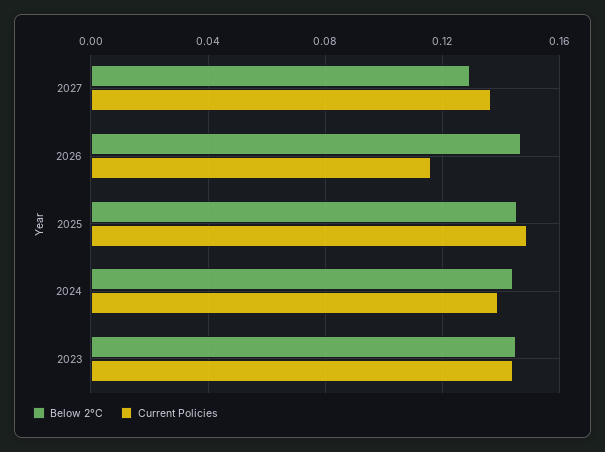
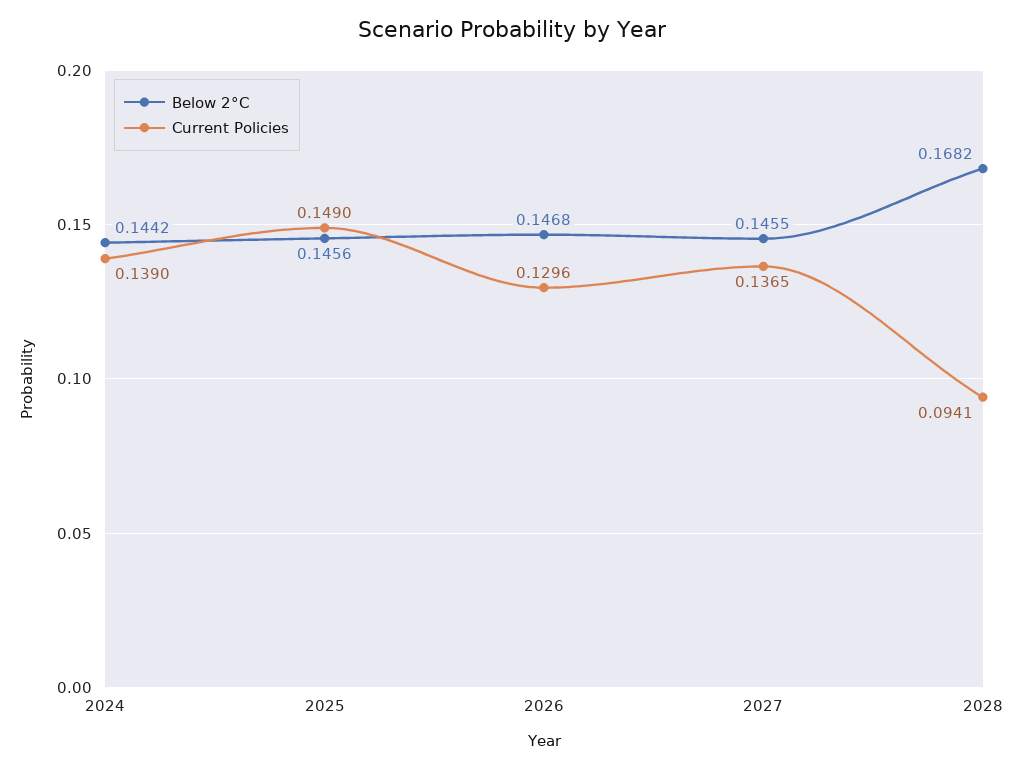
Below 2°C, 2027: 0.13 -> 0.1455
Current Policies, 2026: 0.115 -> 0.1296
Below 2°C, 2023: 0.145 -> none
Current Policies, 2023: 0.145 -> none
Below 2°C, 2028: none -> 0.1682
Current Policies, 2028: none -> 0.0941

